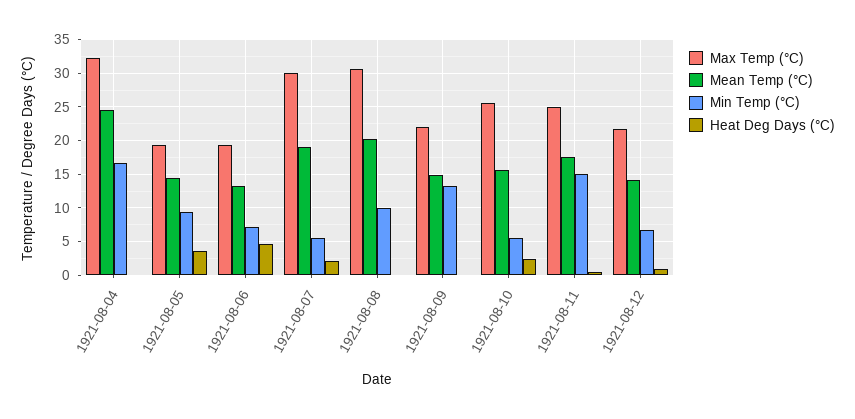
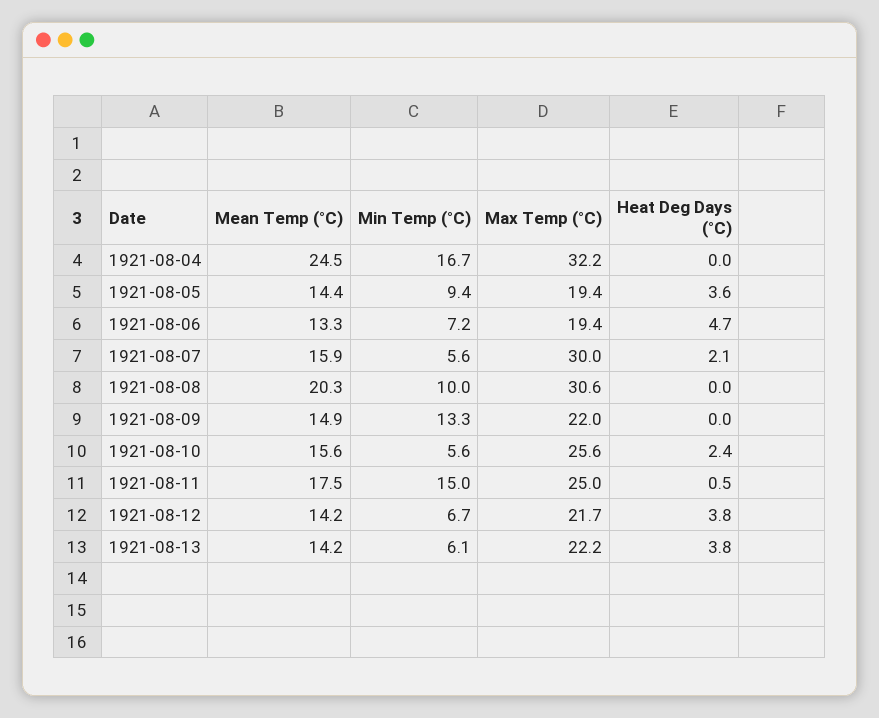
Mean Temp (°C), 1921-08-07: 19 -> 15.9
Heat Deg Days (°C), 1921-08-12: 1 -> 3.8
Mean Temp (°C), 1921-08-13: none -> 14.2
Min Temp (°C), 1921-08-13: none -> 6.1
Max Temp (°C), 1921-08-13: none -> 22.2
Heat Deg Days (°C), 1921-08-13: none -> 3.8

